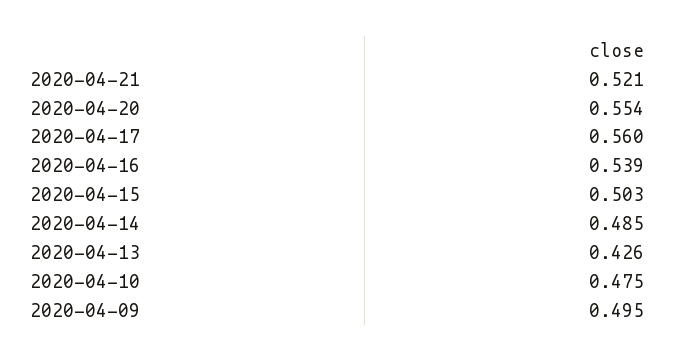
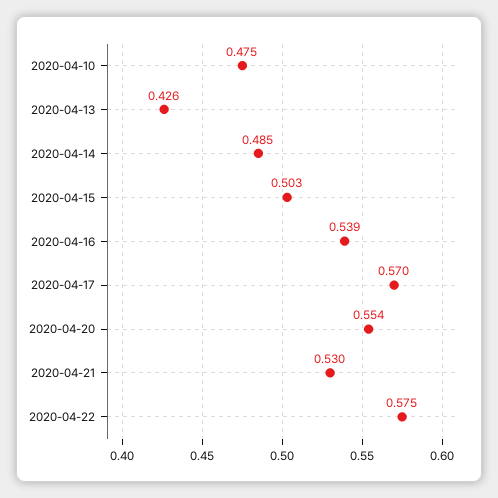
2020-04-21: 0.521 -> 0.53
2020-04-17: 0.56 -> 0.57
2020-04-09: 0.495 -> none
2020-04-22: none -> 0.575

